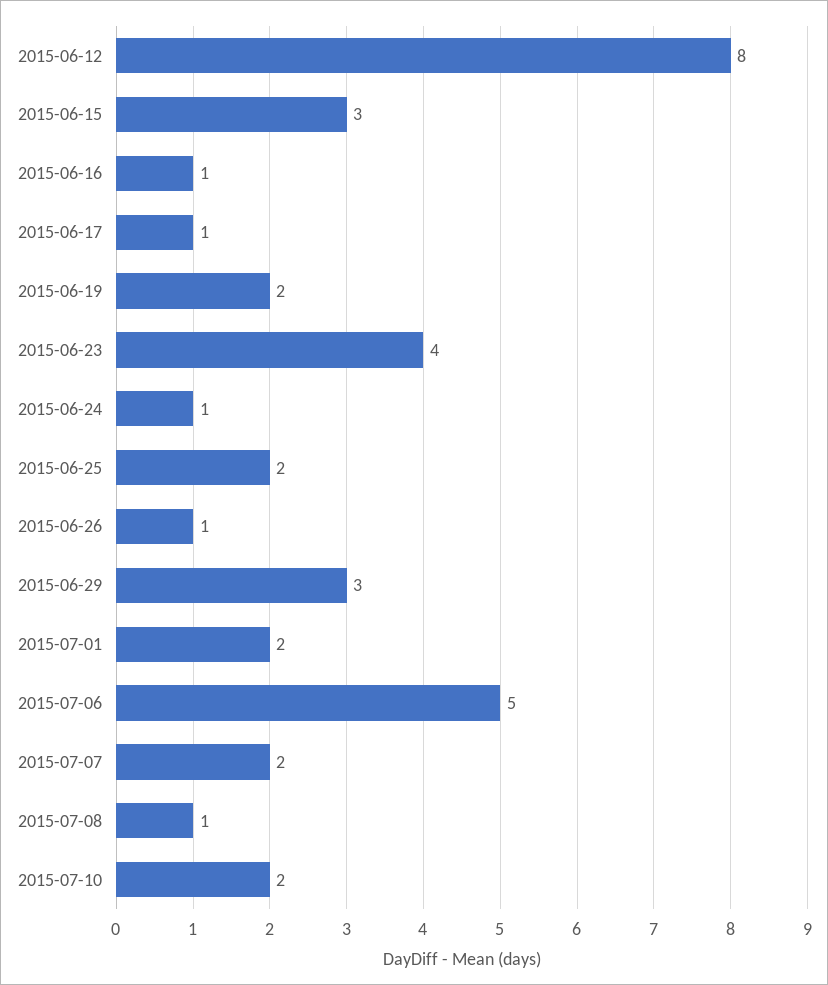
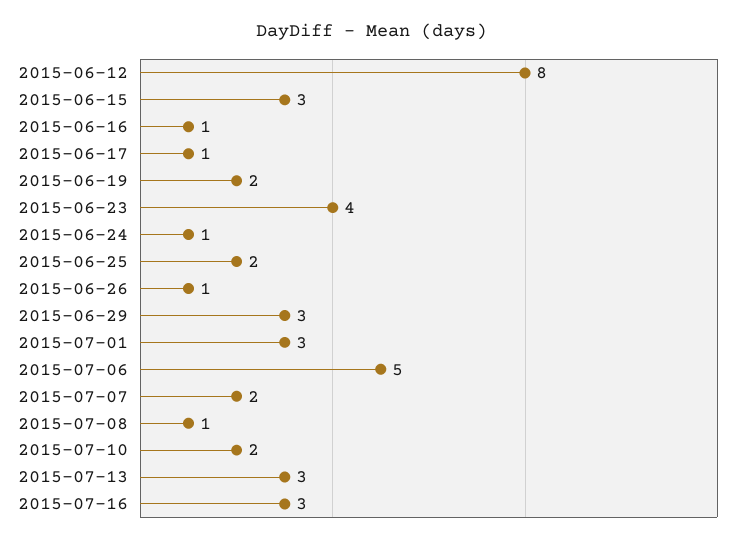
2015-07-01: 2 -> 3
2015-07-13: none -> 3
2015-07-16: none -> 3

